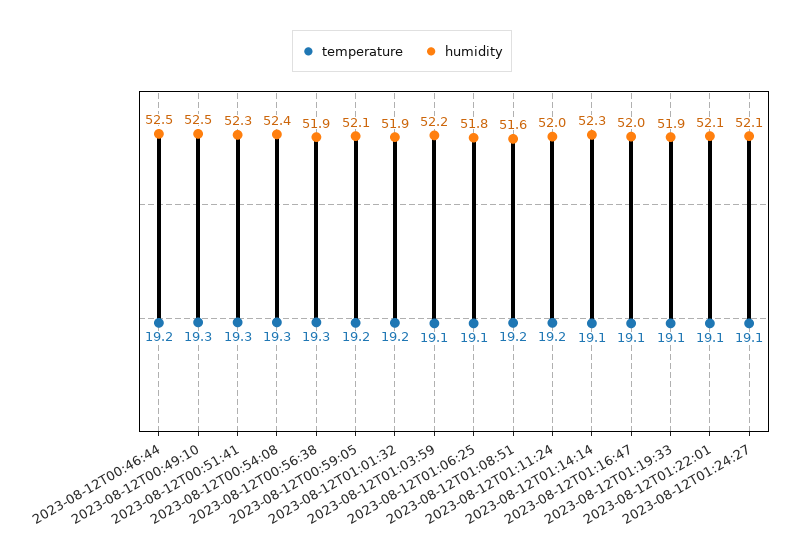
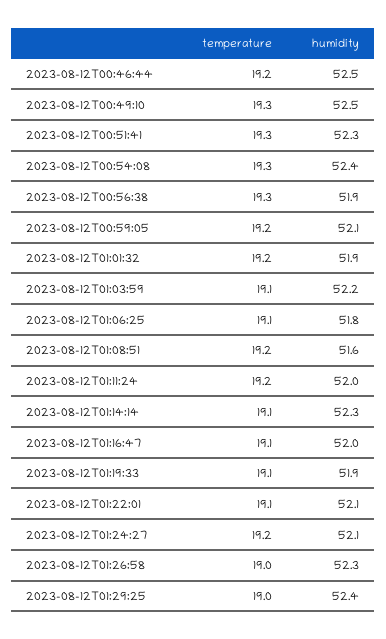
temperature, 2023-08-12T01:24:27: 19.1 -> 19.2
temperature, 2023-08-12T01:26:58: none -> 19
humidity, 2023-08-12T01:26:58: none -> 52.3
temperature, 2023-08-12T01:29:25: none -> 19
humidity, 2023-08-12T01:29:25: none -> 52.4

